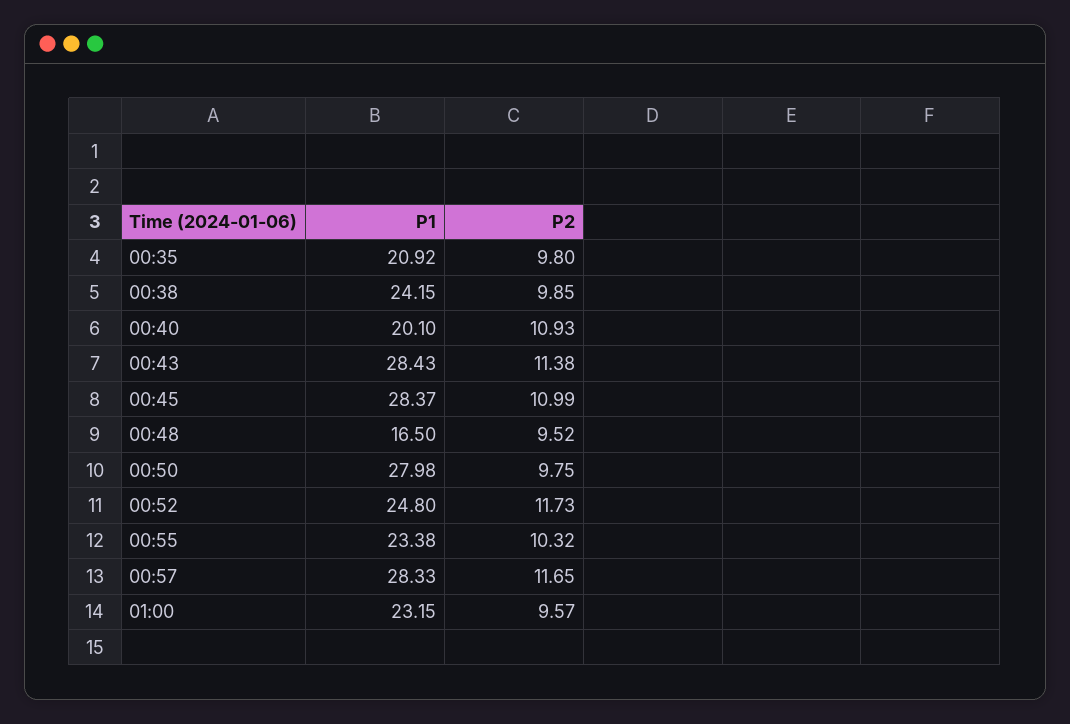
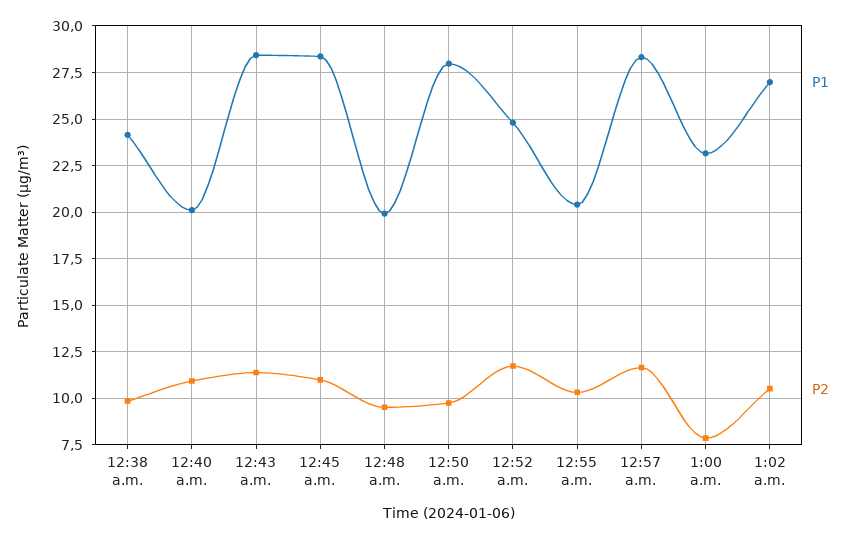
P1, 00:35: 20.92 -> none
P2, 00:35: 9.8 -> none
P1, 00:48: 16.5 -> 20
P1, 00:55: 23.38 -> 20.5
P2, 01:00: 9.57 -> 8
P1, 1:02 a.m.: none -> 27
P2, 1:02 a.m.: none -> 10.5

